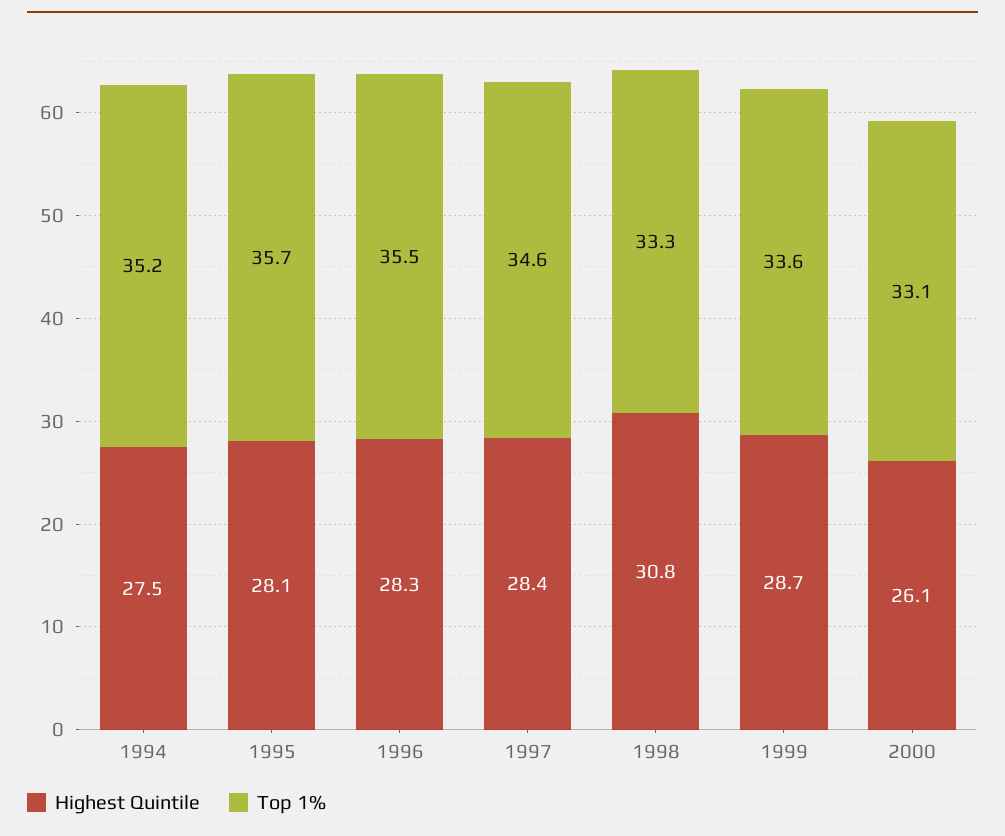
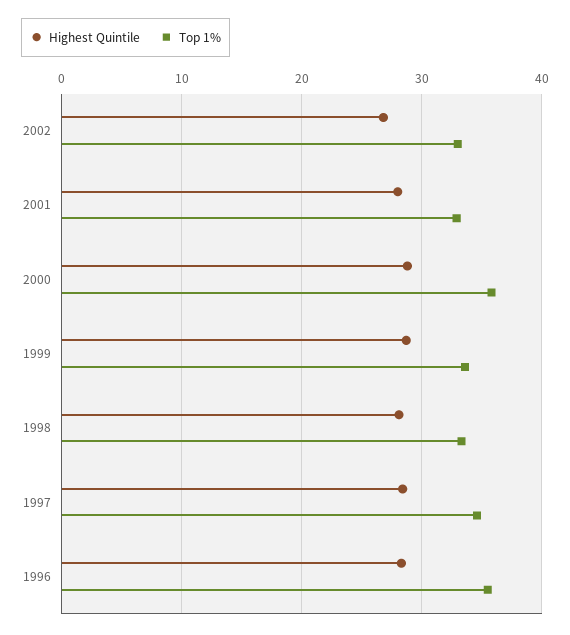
Highest Quintile, 1994: 27.5 -> none
Top 1%, 1994: 35.2 -> none
Highest Quintile, 1995: 28.1 -> none
Top 1%, 1995: 35.7 -> none
Highest Quintile, 1998: 30.8 -> 28
Highest Quintile, 2000: 26.1 -> 29
Top 1%, 2000: 33.1 -> 36
Highest Quintile, 2002: none -> 27
Top 1%, 2002: none -> 33
Highest Quintile, 2001: none -> 28
Top 1%, 2001: none -> 33

